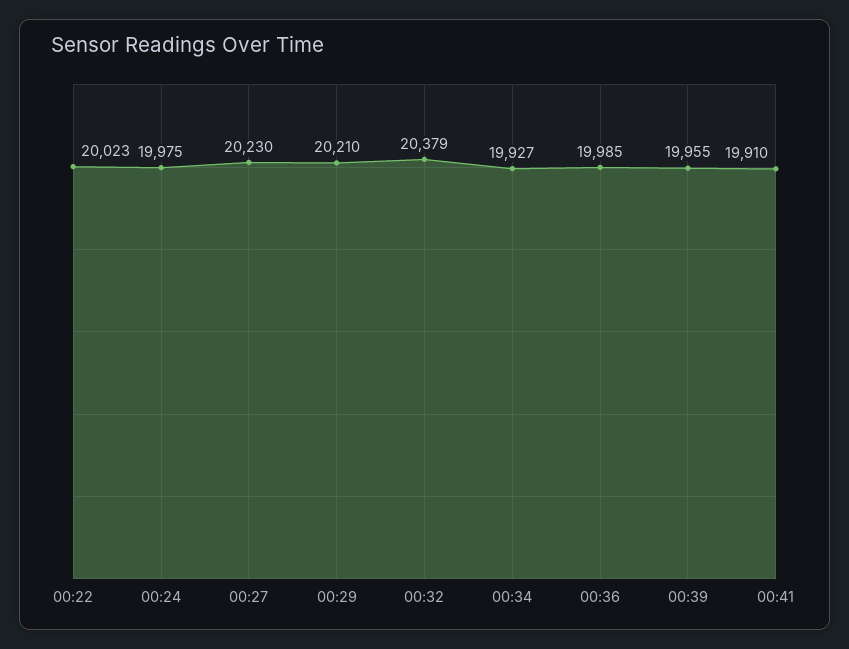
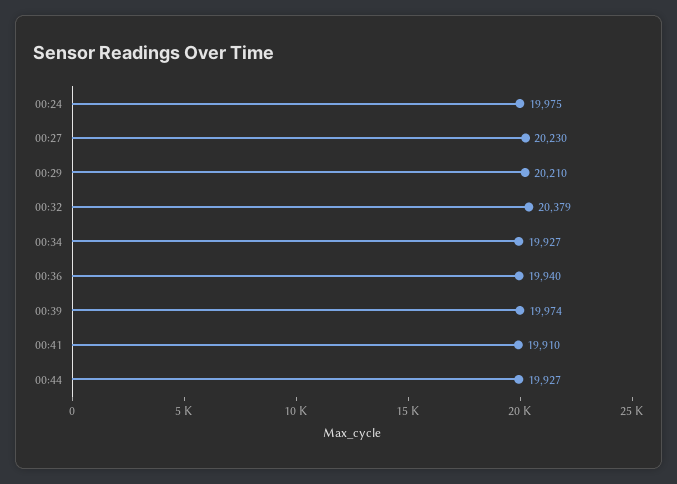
00:22: 20023 -> none
00:36: 19985 -> 19940
00:39: 19955 -> 19974
00:44: none -> 19927

